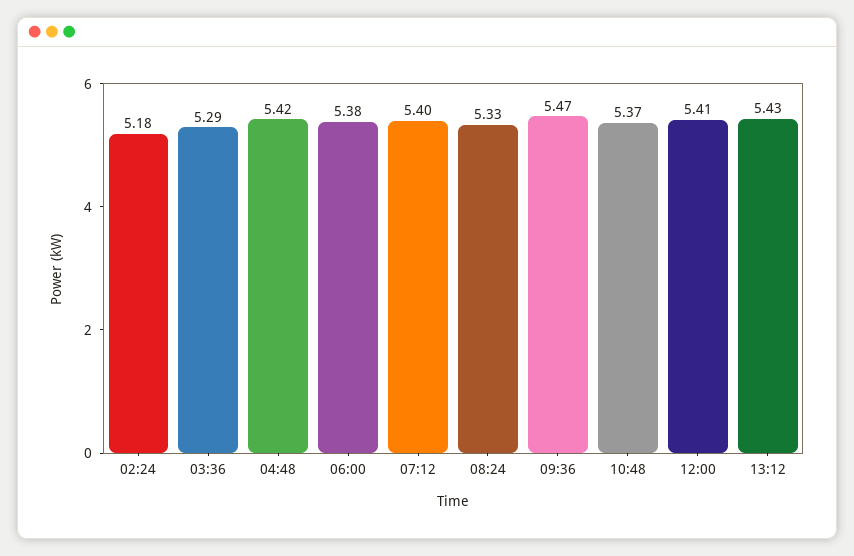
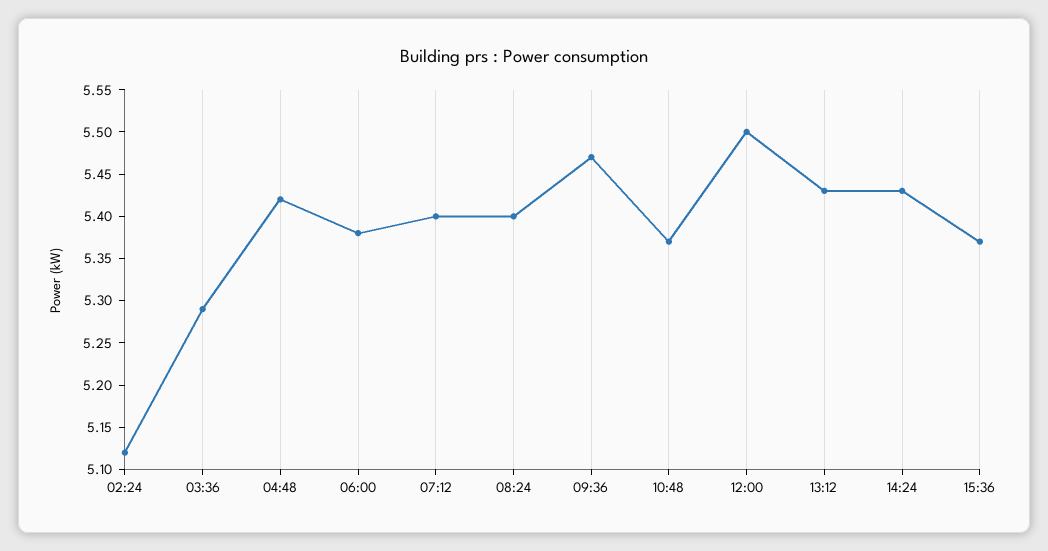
02:24: 5.18 -> 5.12
08:24: 5.33 -> 5.4
12:00: 5.41 -> 5.5
14:24: none -> 5.43
15:36: none -> 5.37

